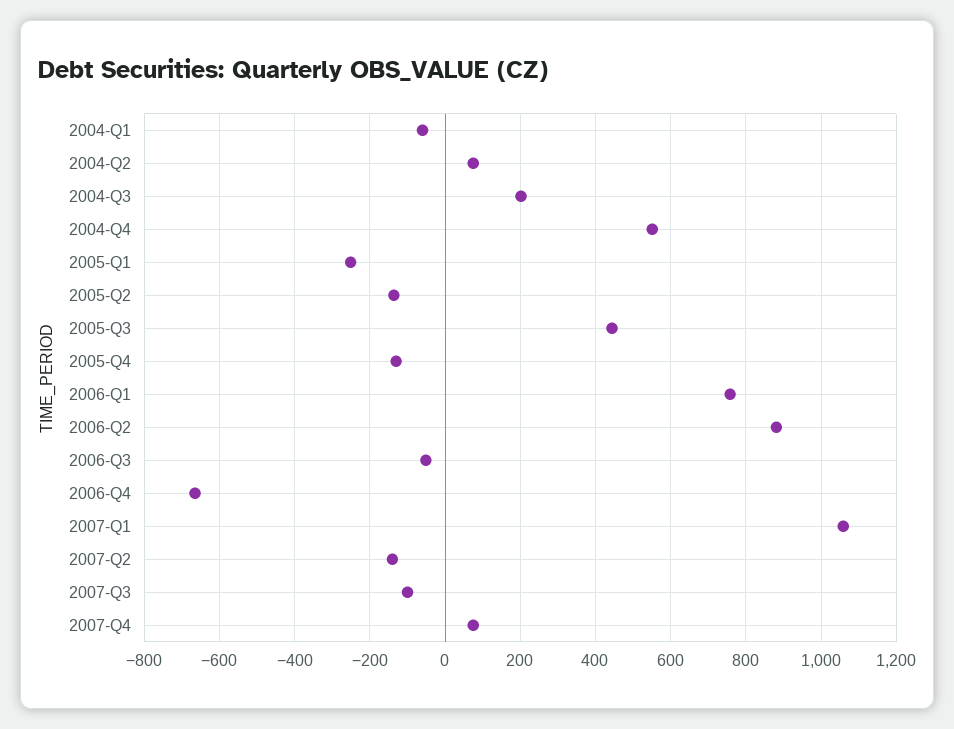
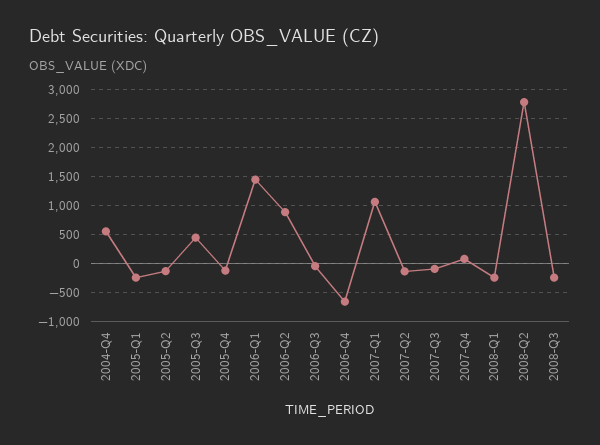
2004-Q1: -60 -> none
2004-Q2: 80 -> none
2004-Q3: 200 -> none
2006-Q1: 760 -> 1500
2008-Q1: none -> -250
2008-Q2: none -> 2750
2008-Q3: none -> -250

